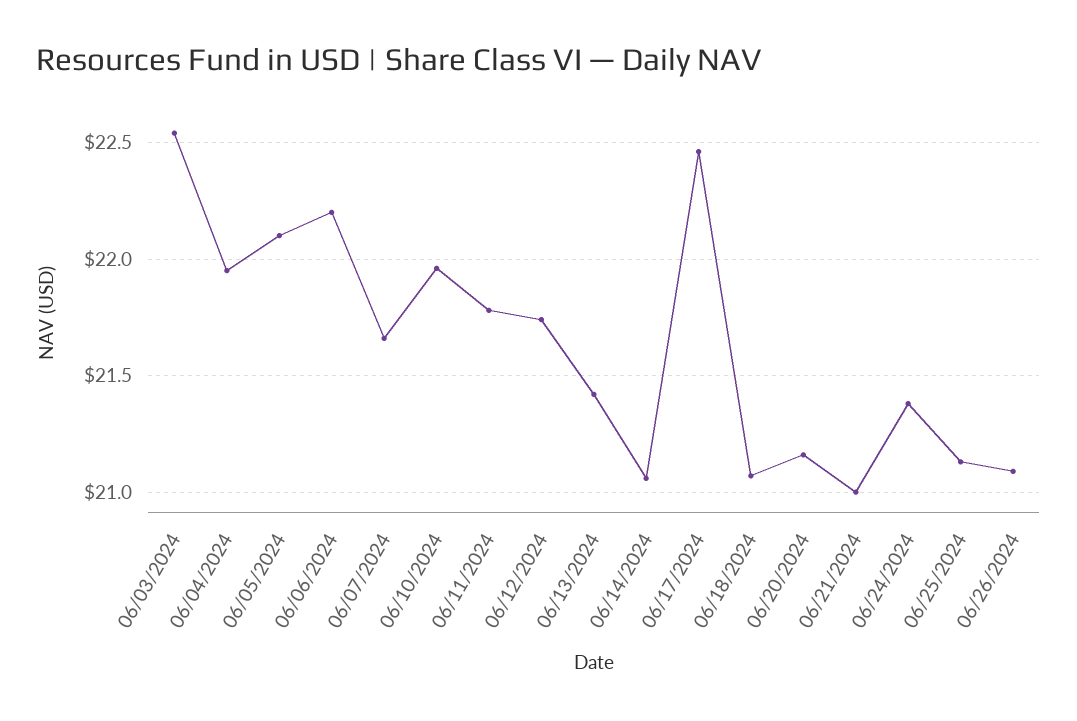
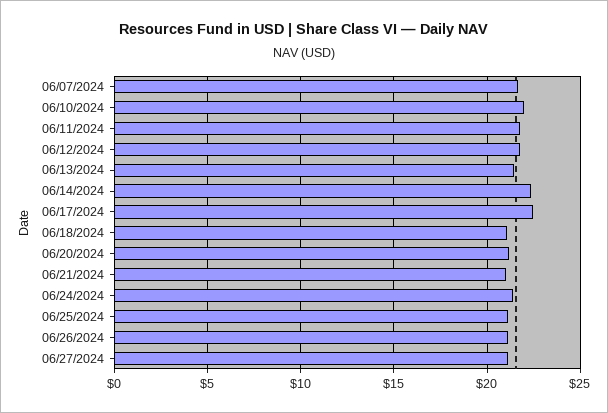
06/03/2024: 22.55 -> none
06/04/2024: 21.95 -> none
06/05/2024: 22.1 -> none
06/06/2024: 22.2 -> none
06/14/2024: 21.05 -> 22.5
06/27/2024: none -> 21

